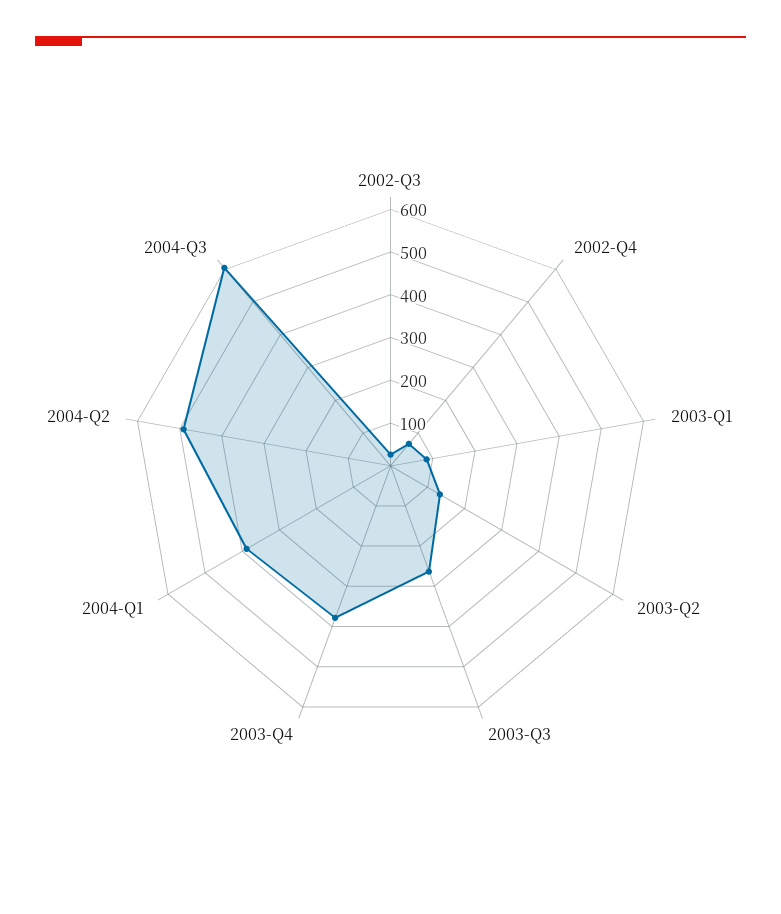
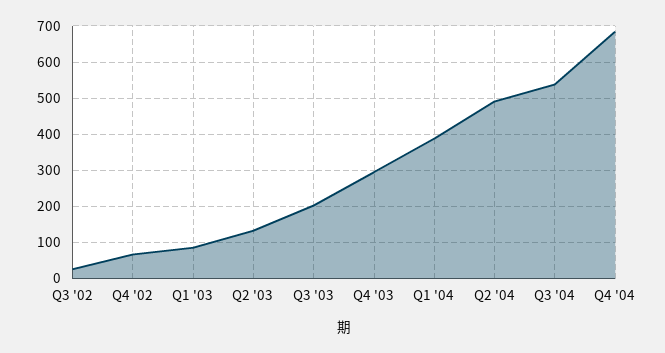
2003-Q3: 260 -> 200
2003-Q4: 380 -> 300
2004-Q3: 600 -> 540
Q4 '04: none -> 680

